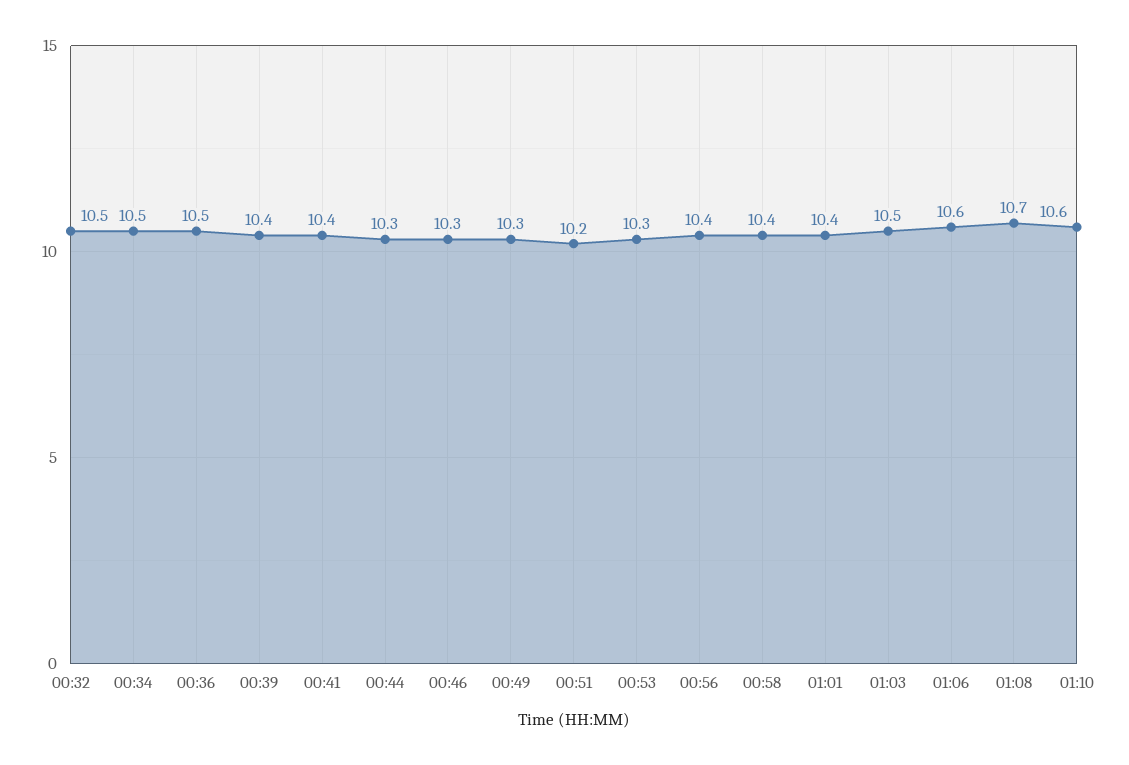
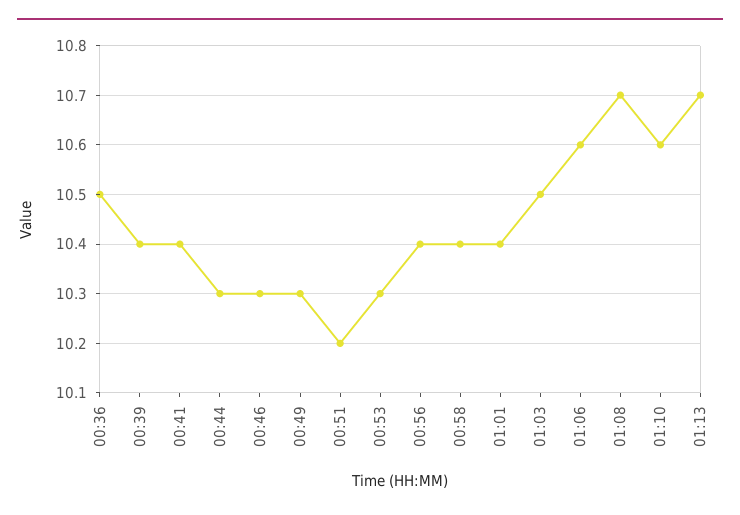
00:32: 10.5 -> none
00:34: 10.5 -> none
01:13: none -> 10.7

